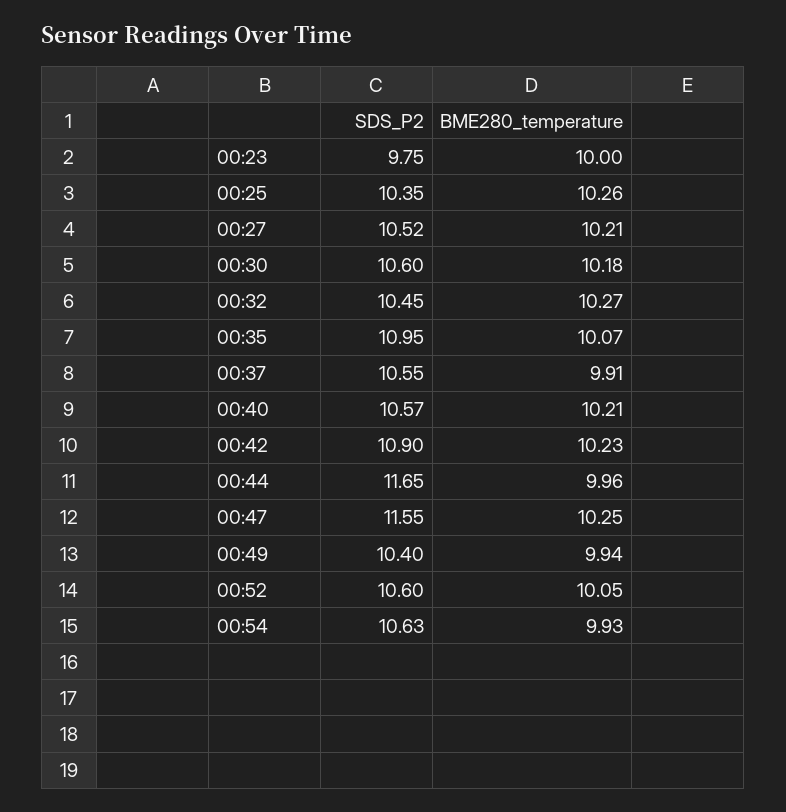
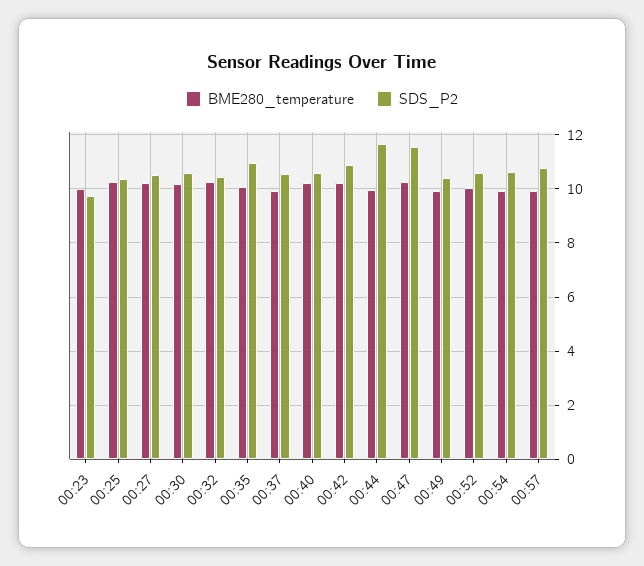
BME280_temperature, 00:57: none -> 10
SDS_P2, 00:57: none -> 10.75

